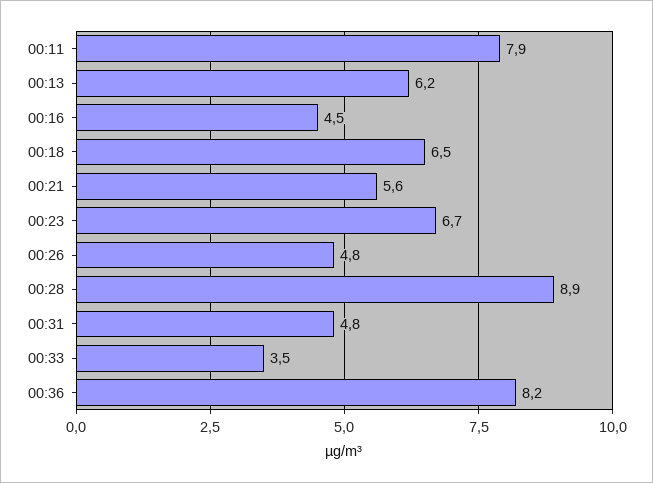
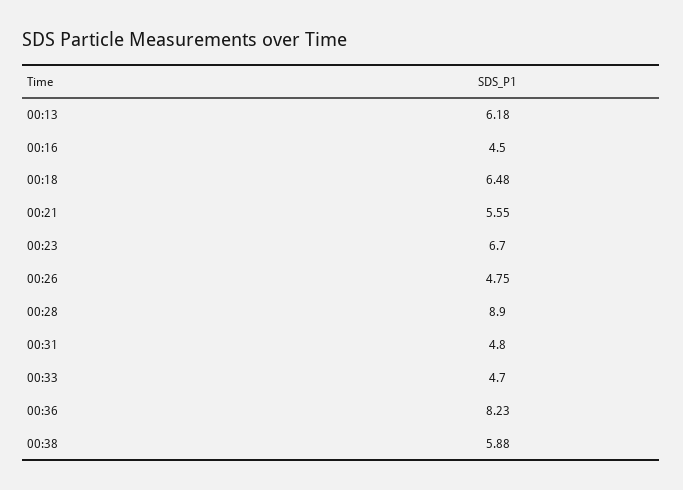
00:11: 7.9 -> none
00:33: 3.5 -> 4.7
00:38: none -> 5.88

